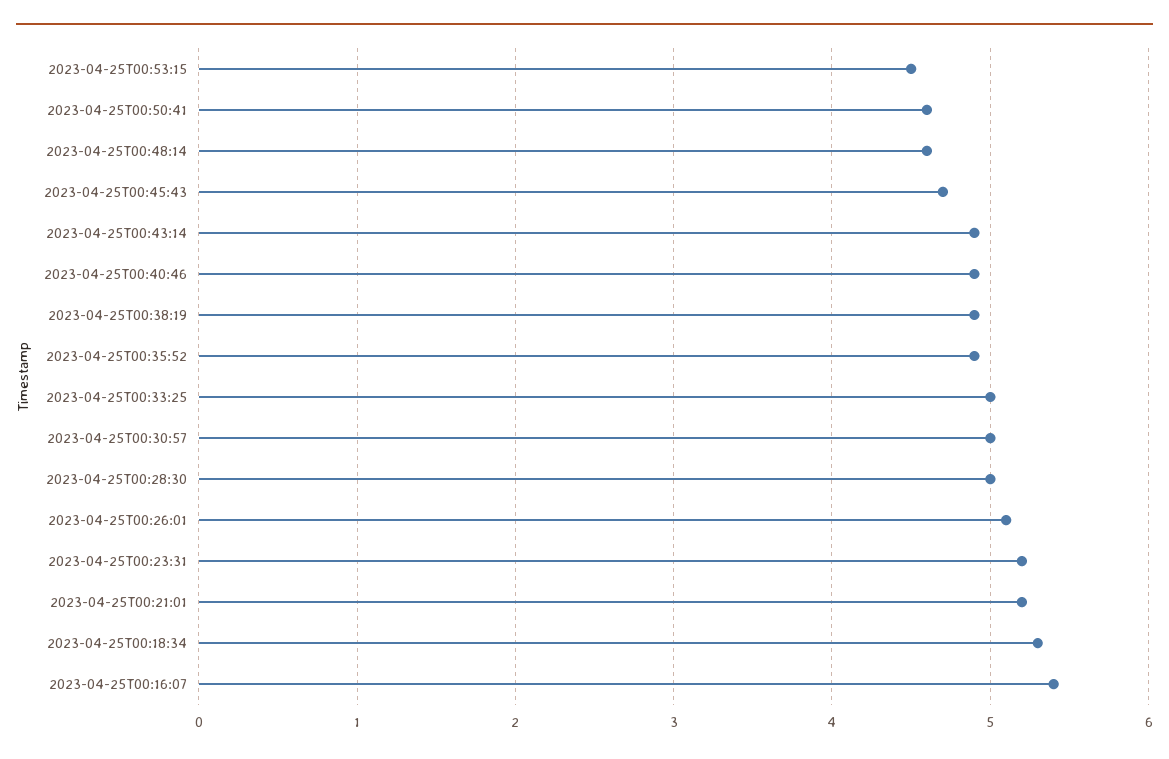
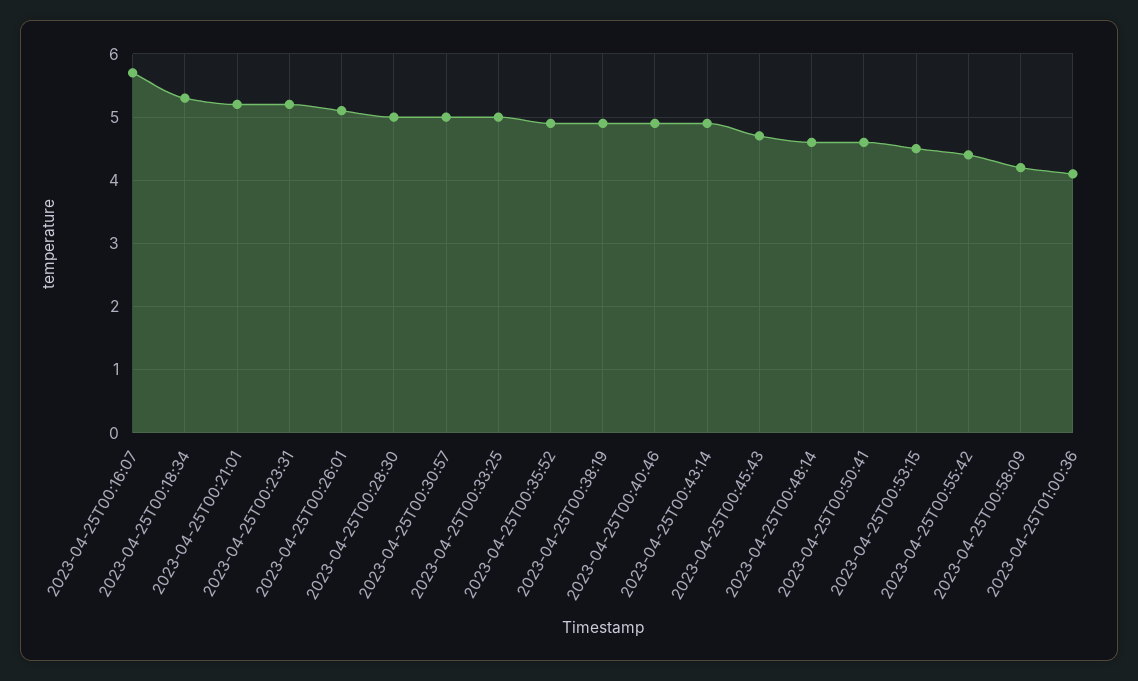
2023-04-25T00:16:07: 5.4 -> 5.7
2023-04-25T00:55:42: none -> 4.4
2023-04-25T00:58:09: none -> 4.2
2023-04-25T01:00:36: none -> 4.1

